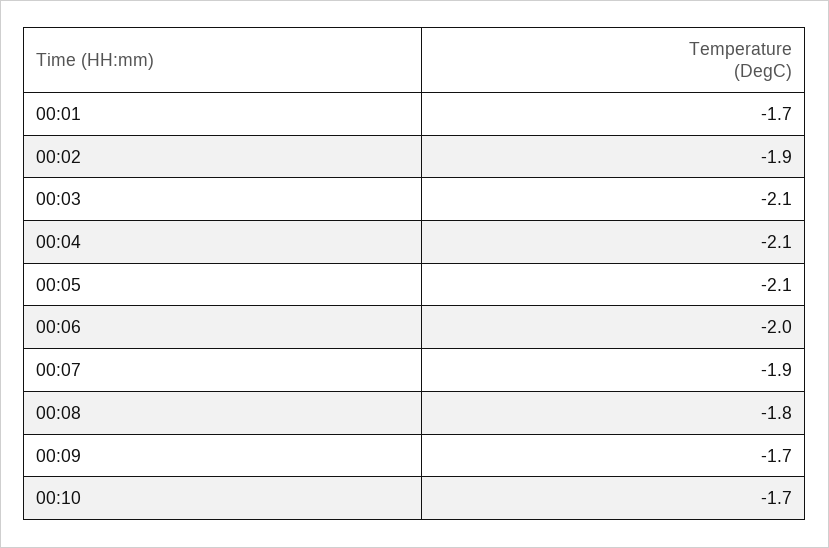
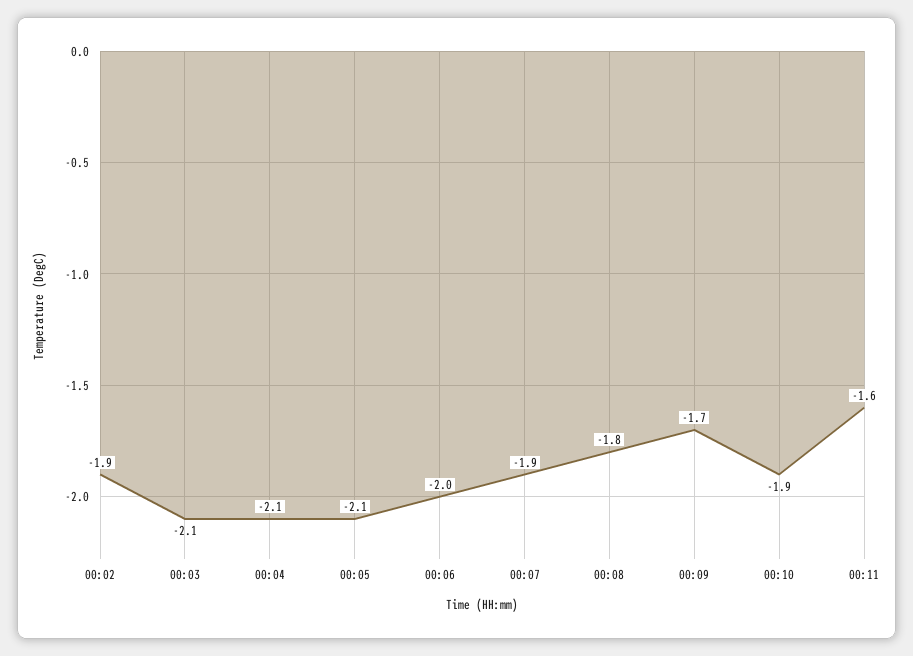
00:01: -1.7 -> none
00:10: -1.7 -> -1.9
00:11: none -> -1.6

